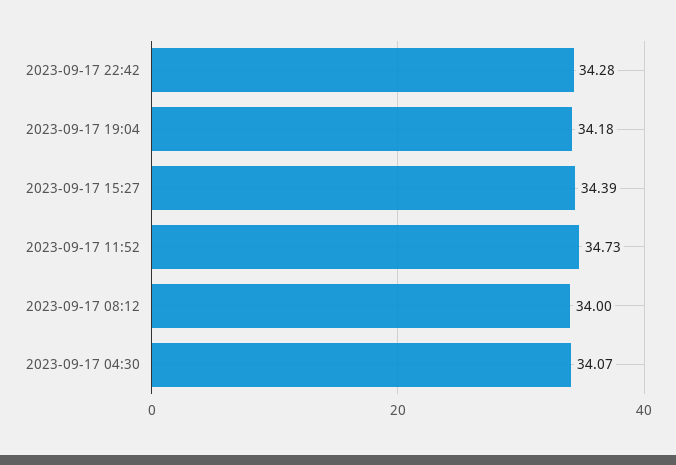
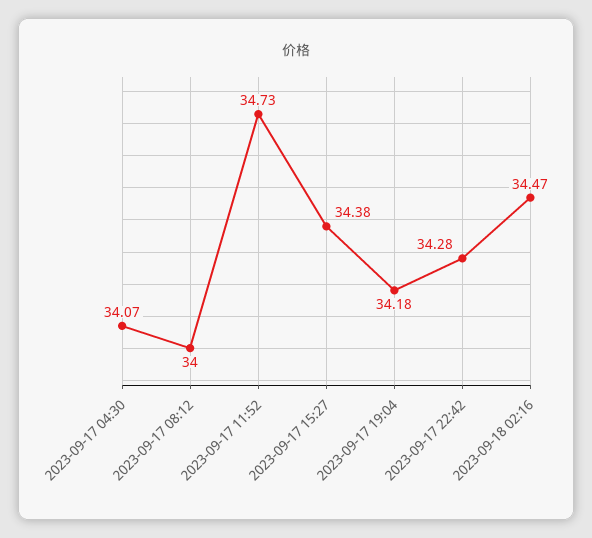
2023-09-17 15:27: 34.39 -> 34.38
2023-09-18 02:16: none -> 34.47

